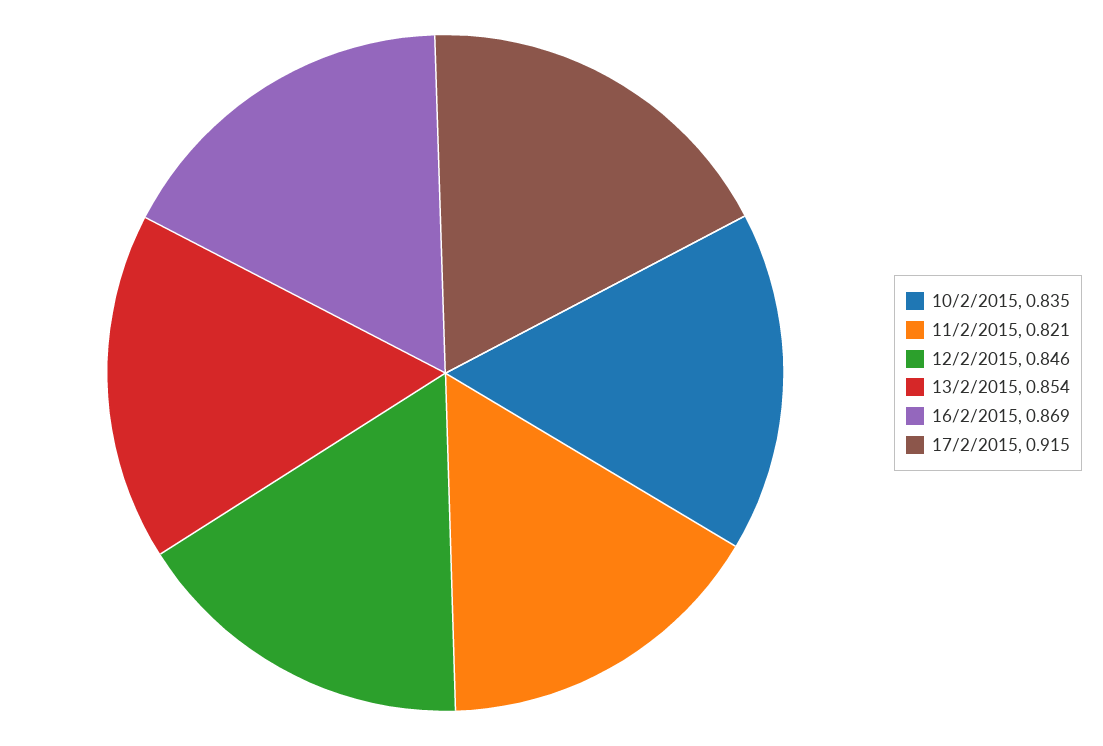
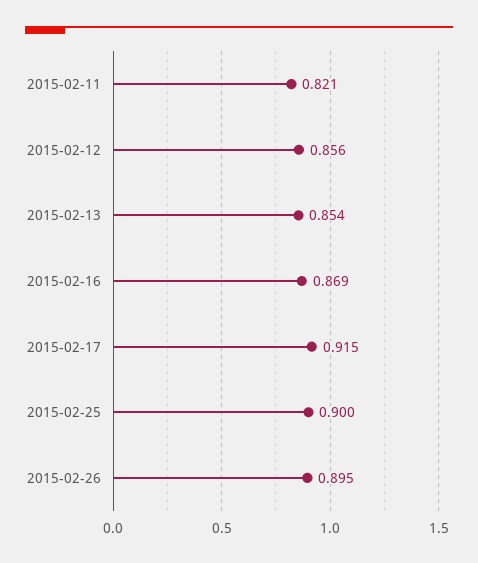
10/2/2015: 0.835 -> none
12/2/2015: 0.846 -> 0.856
2015-02-25: none -> 0.9
2015-02-26: none -> 0.895

